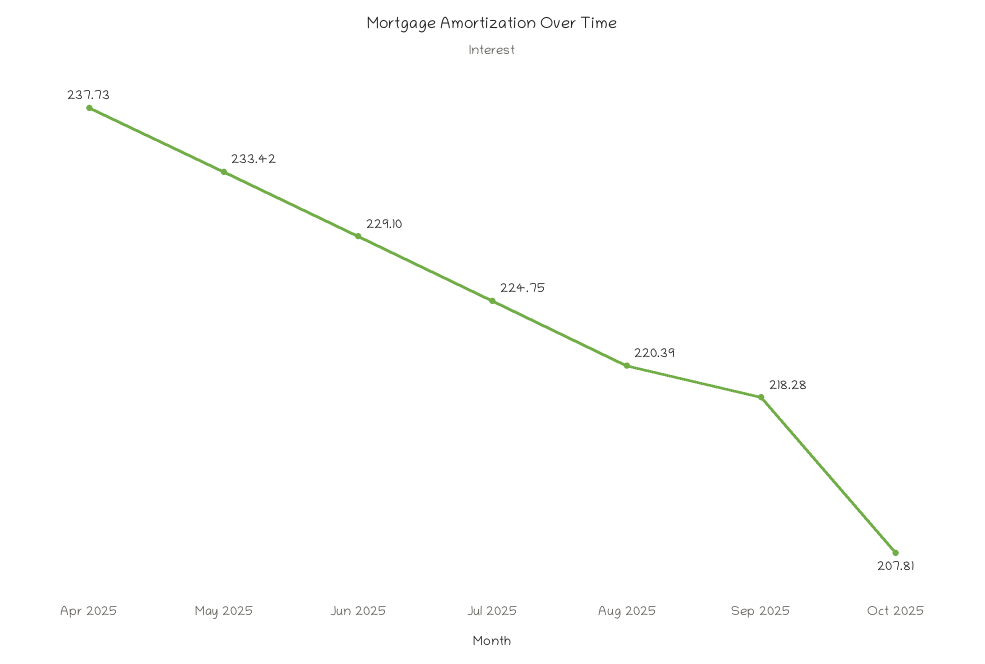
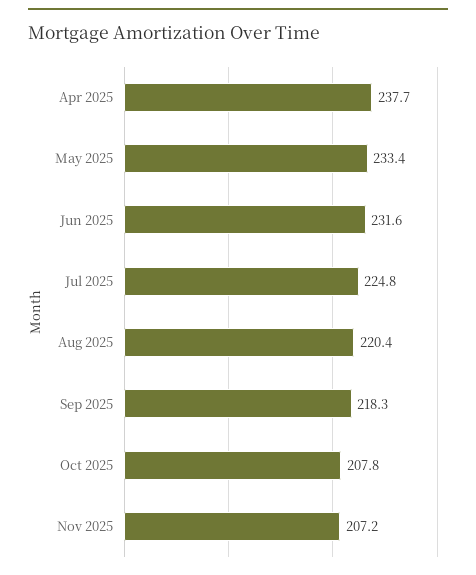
Jun 2025: 229.1 -> 231.6
Nov 2025: none -> 207.2

